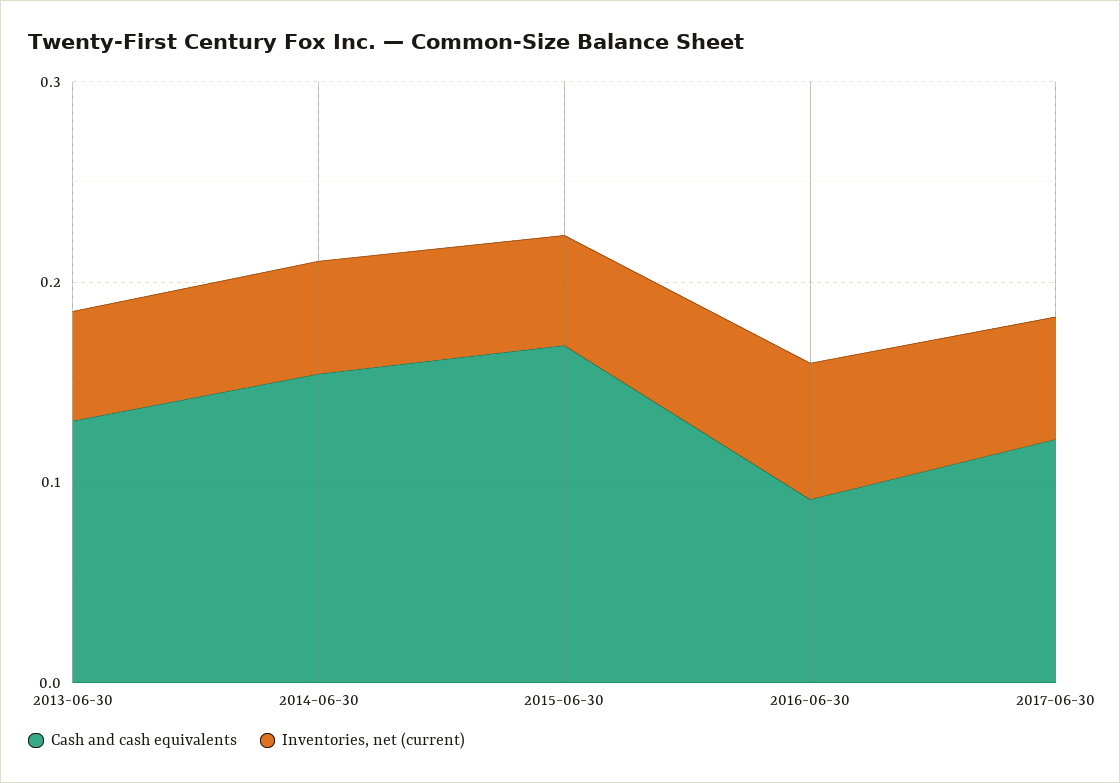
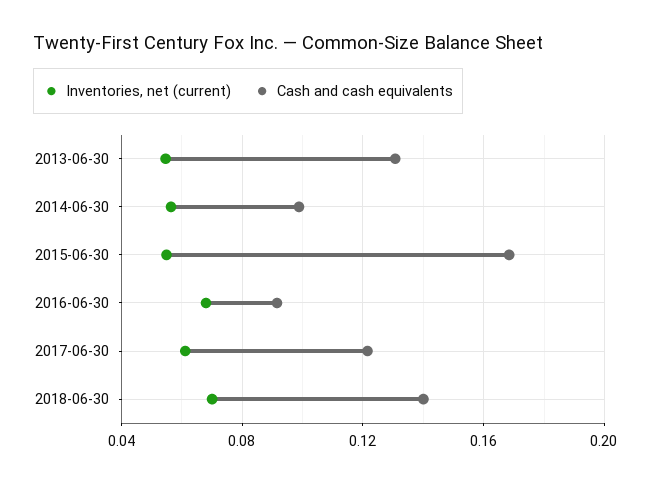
Cash and cash equivalents, 2014-06-30: 0.16 -> 0.1
Inventories, net (current), 2018-06-30: none -> 0.07
Cash and cash equivalents, 2018-06-30: none -> 0.14

